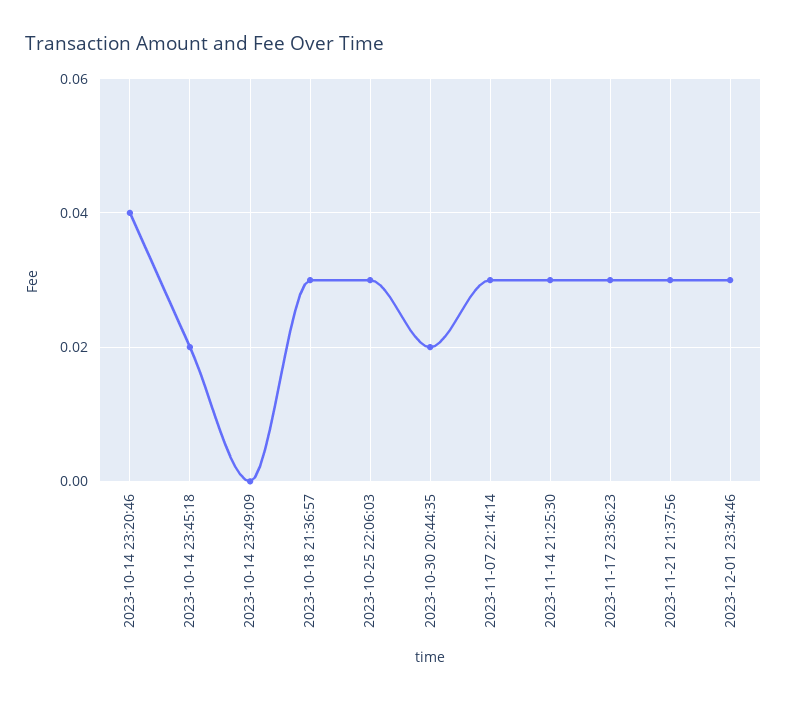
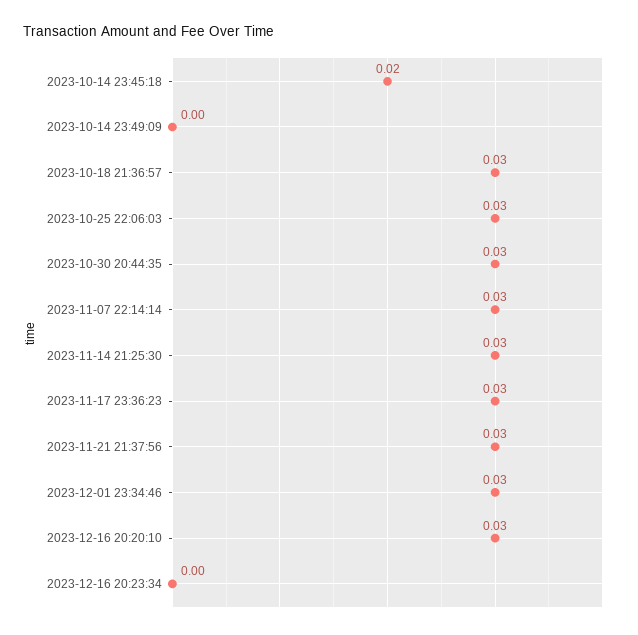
2023-10-14 23:20:46: 0.04 -> none
2023-10-30 20:44:35: 0.02 -> 0.03
2023-12-16 20:20:10: none -> 0.03
2023-12-16 20:23:34: none -> 0

